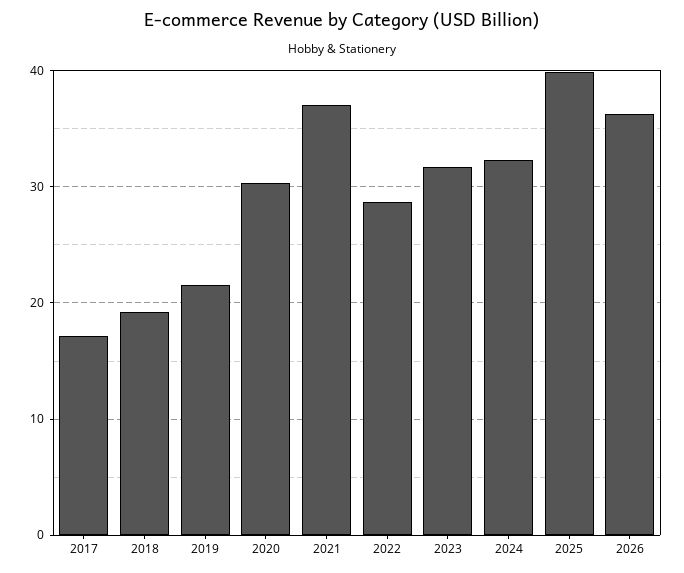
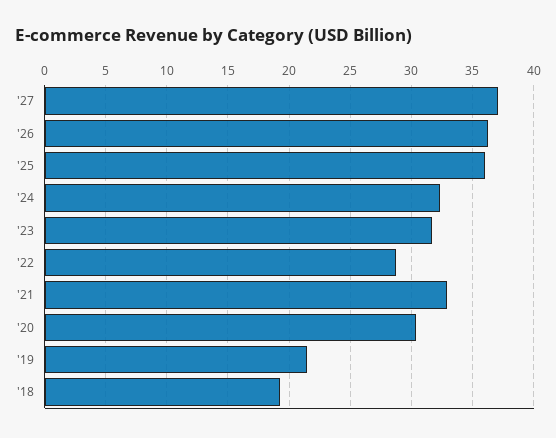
2017: 17 -> none
2021: 37 -> 33
2025: 40 -> 36
'27: none -> 37

